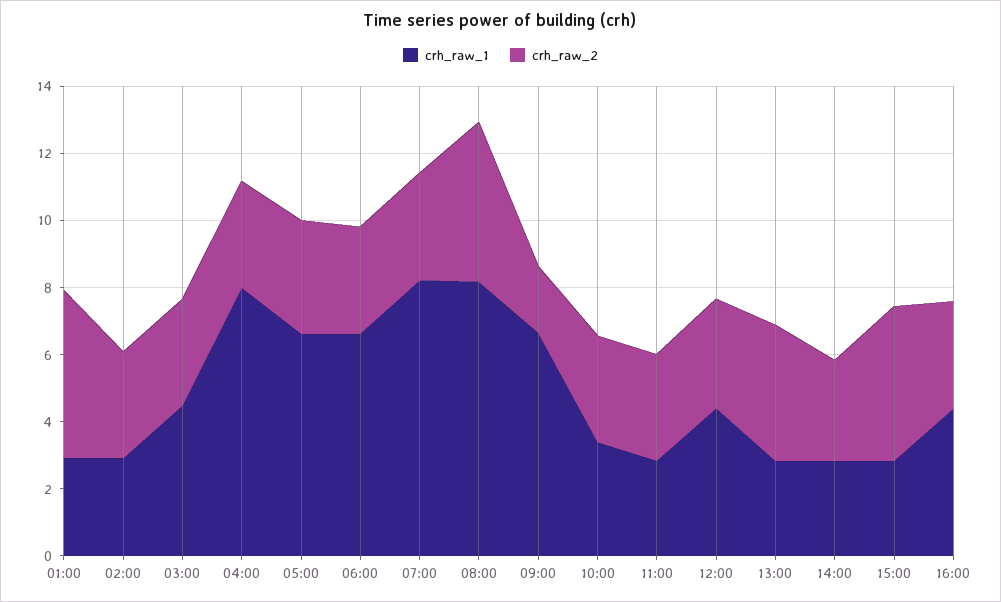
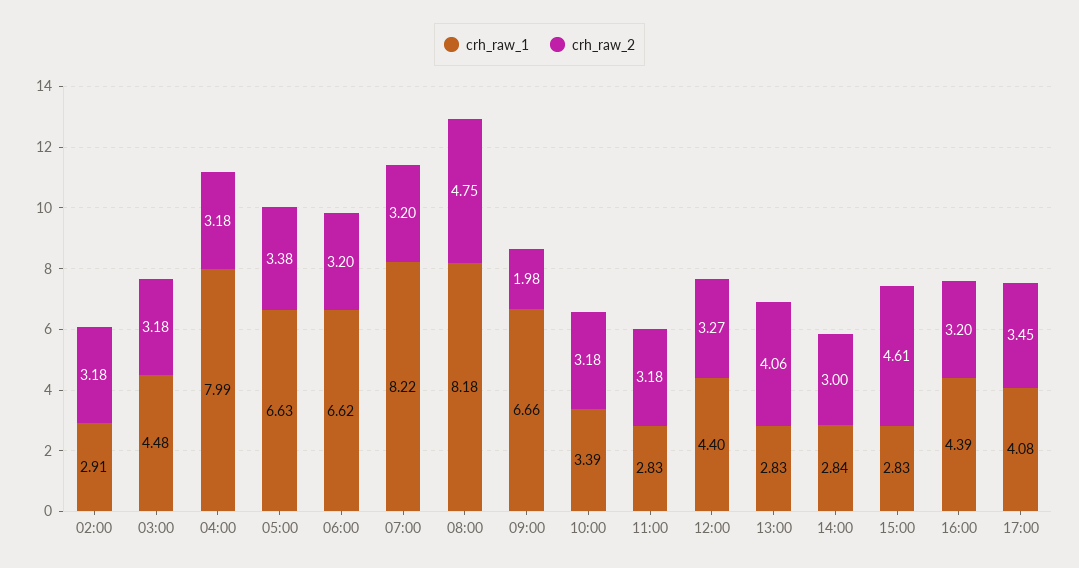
crh_raw_1, 01:00: 3 -> none
crh_raw_2, 01:00: 5 -> none
crh_raw_1, 17:00: none -> 4.08
crh_raw_2, 17:00: none -> 3.45

